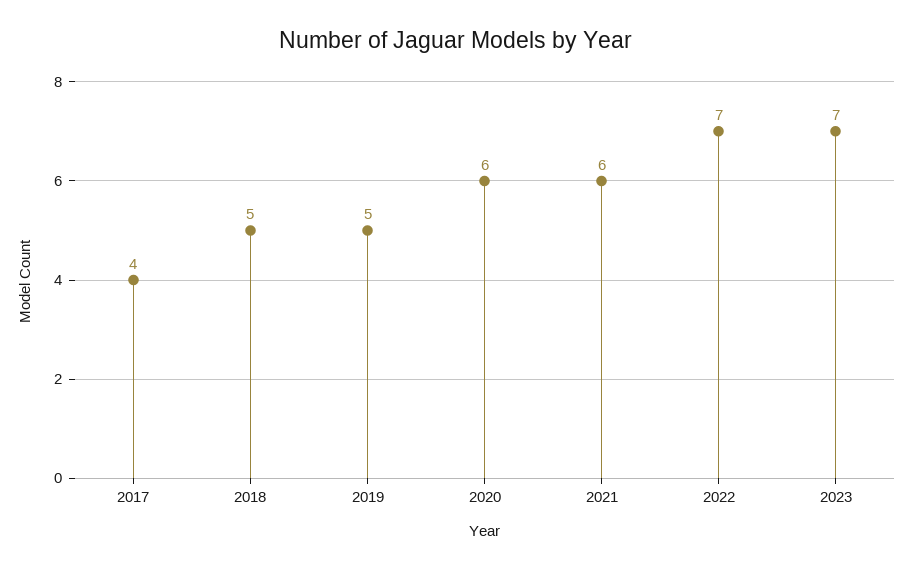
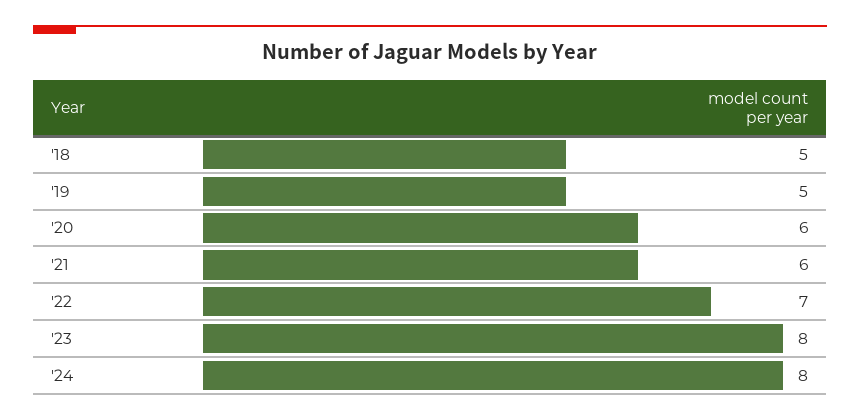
2017: 4 -> none
2023: 7 -> 8
'24: none -> 8

